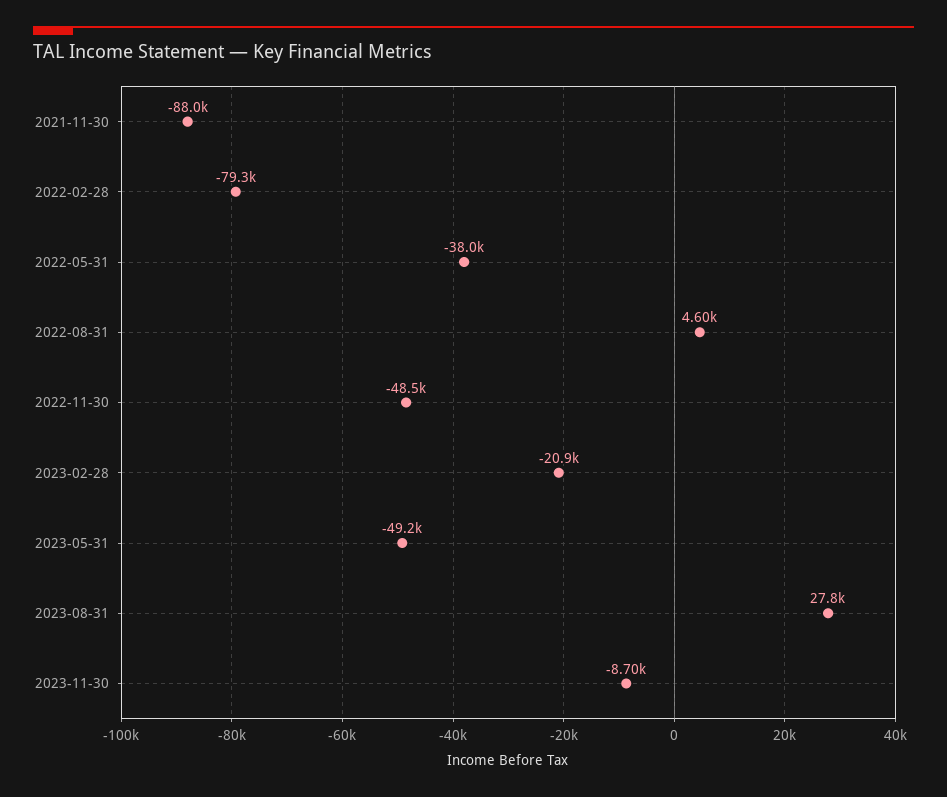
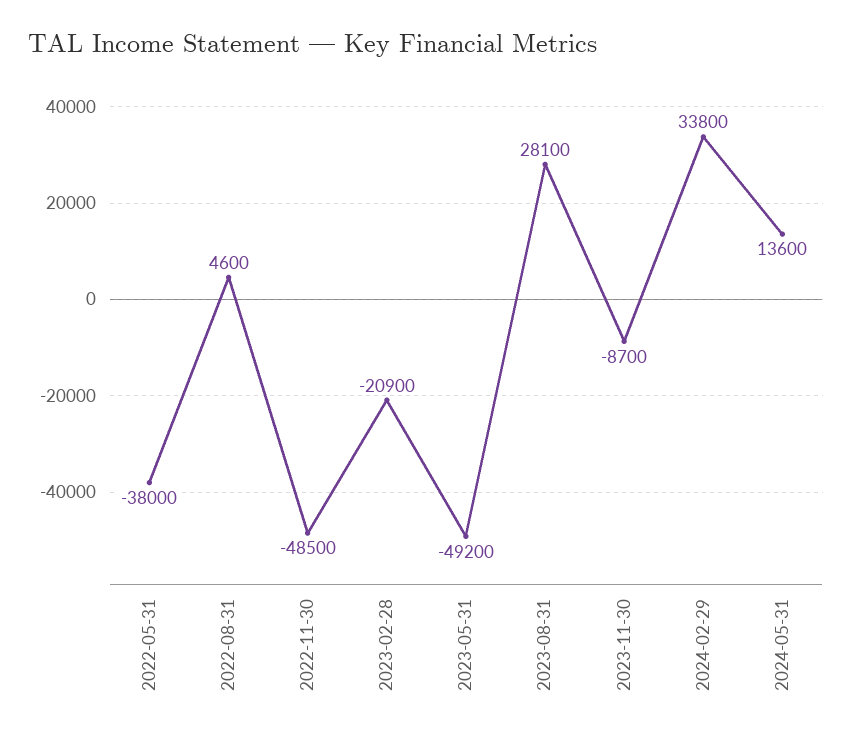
2021-11-30: -88000 -> none
2022-02-28: -79300 -> none
2023-08-31: 27800 -> 28100
2024-02-29: none -> 33800
2024-05-31: none -> 13600

